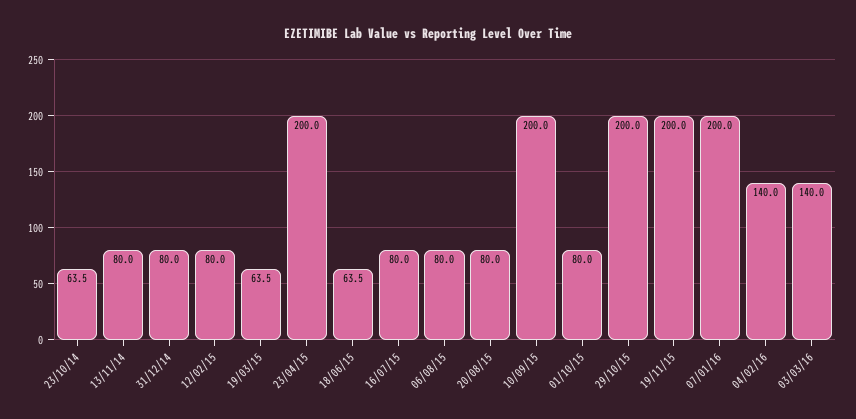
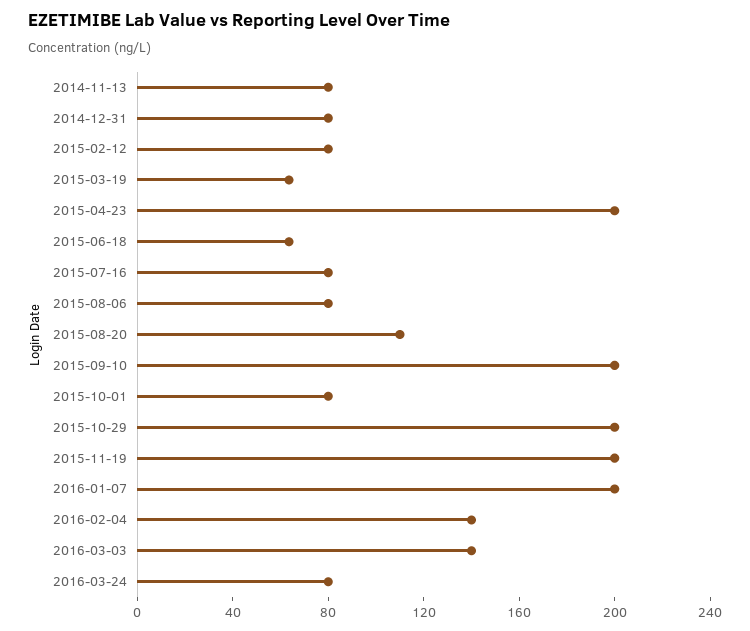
23/10/14: 63.5 -> none
20/08/15: 80 -> 110
2016-03-24: none -> 80

